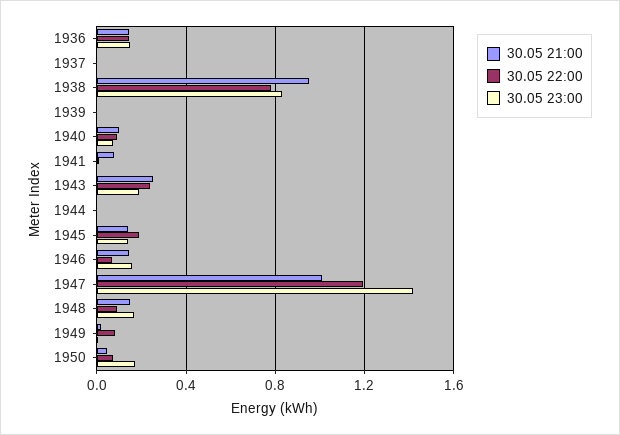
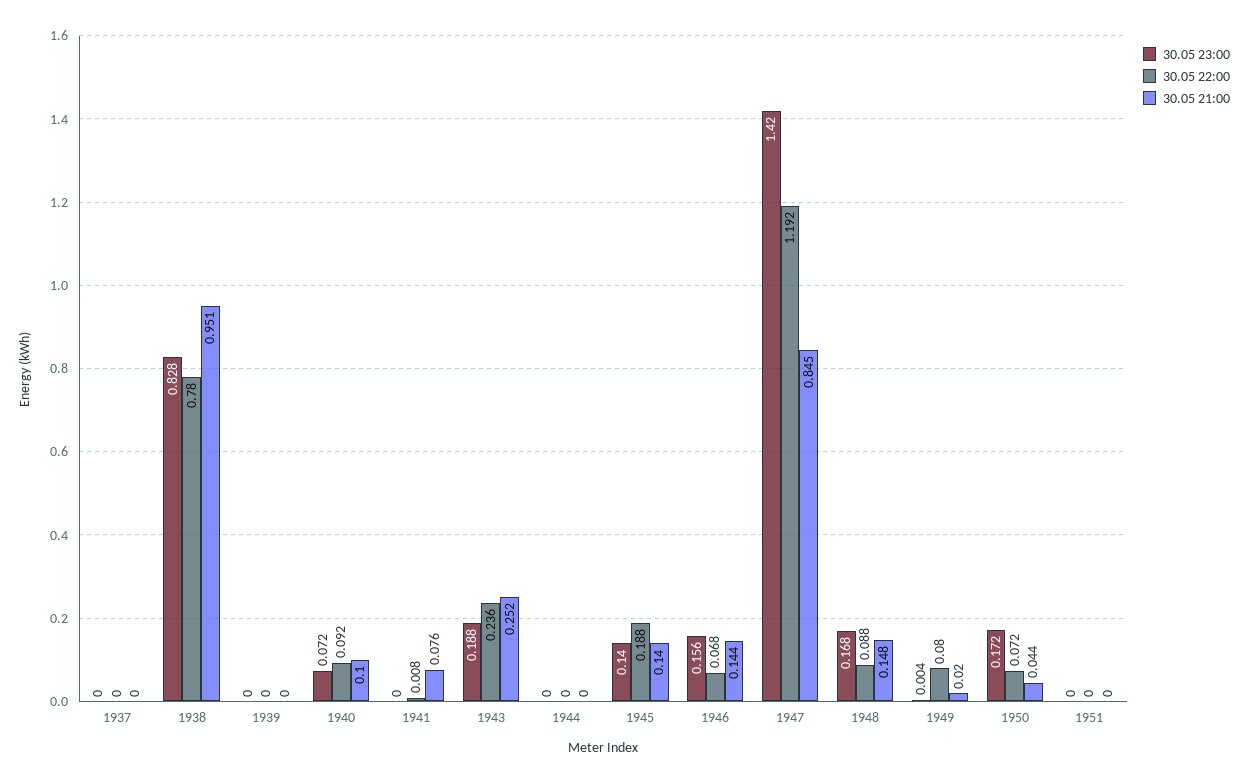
30.05 21:00, 1936: 0.15 -> none
30.05 22:00, 1936: 0.15 -> none
30.05 23:00, 1936: 0.15 -> none
30.05 21:00, 1947: 1 -> 0.845
30.05 23:00, 1951: none -> 0
30.05 22:00, 1951: none -> 0
30.05 21:00, 1951: none -> 0

